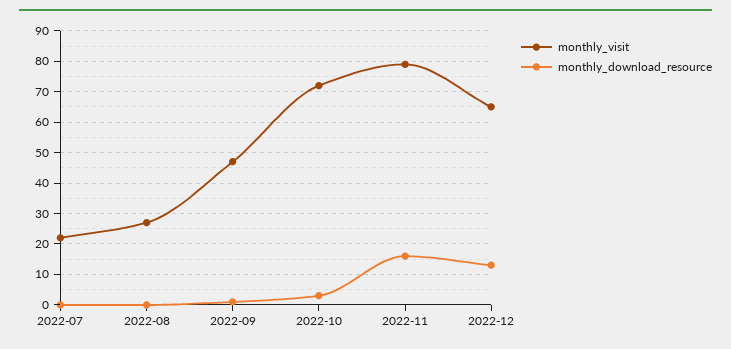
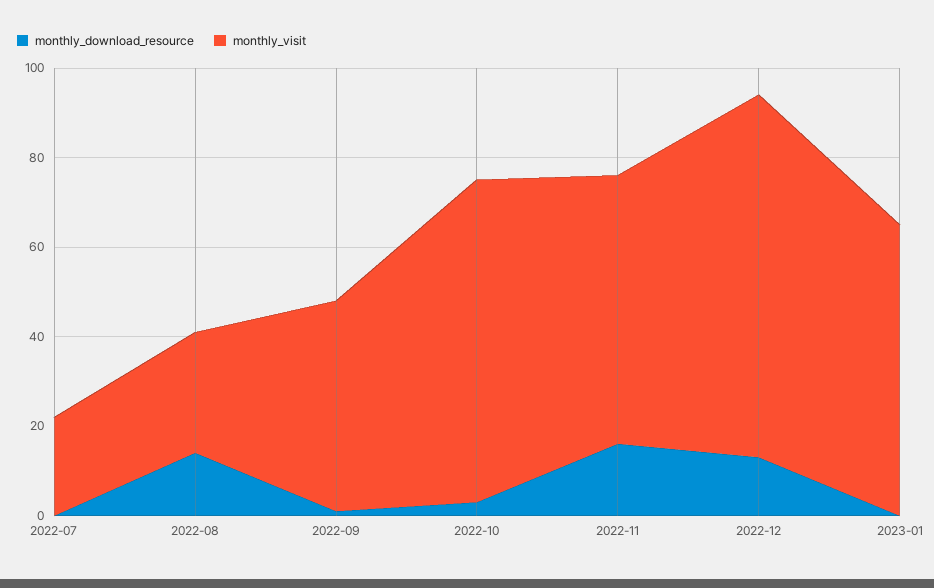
monthly_download_resource, 2022-08: 0 -> 15
monthly_visit, 2022-11: 80 -> 60
monthly_visit, 2022-12: 65 -> 80
monthly_download_resource, 2023-01: none -> 0
monthly_visit, 2023-01: none -> 65

